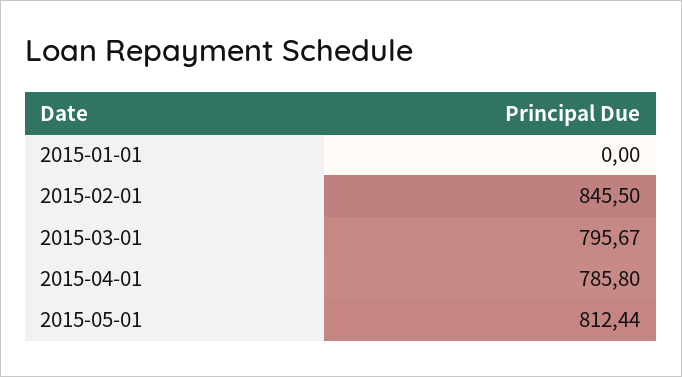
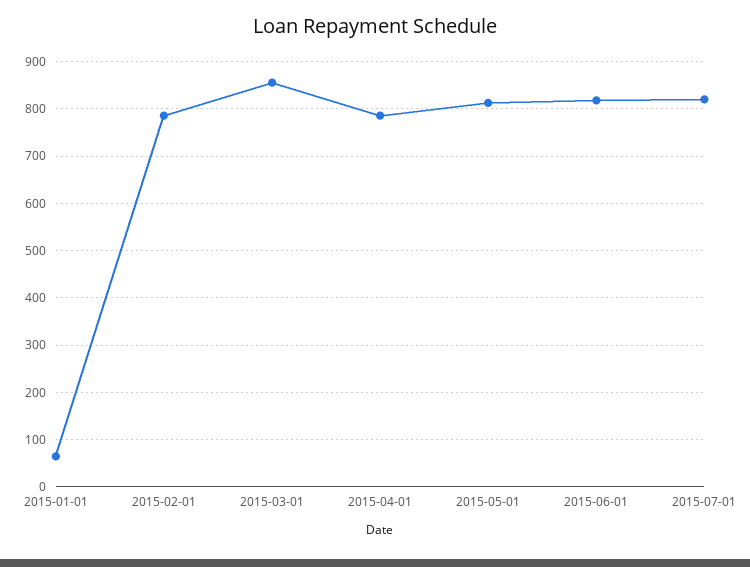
2015-01-01: 0 -> 60
2015-02-01: 845.5 -> 780
2015-03-01: 795.67 -> 860
2015-06-01: none -> 820
2015-07-01: none -> 820

